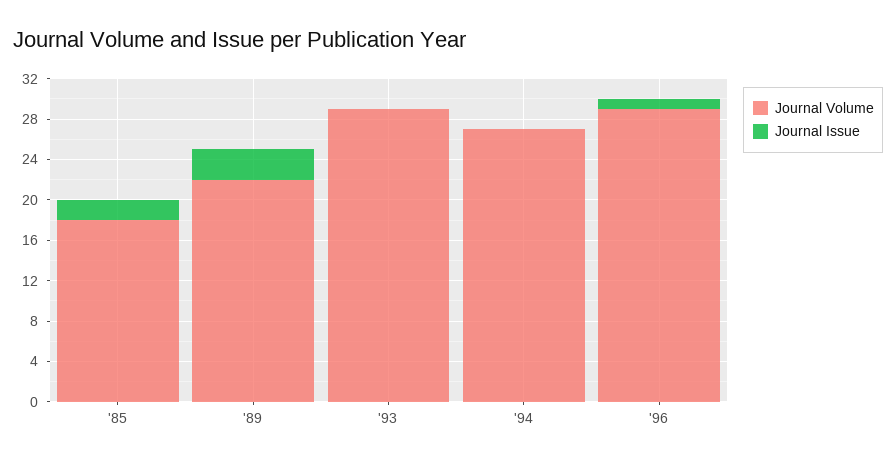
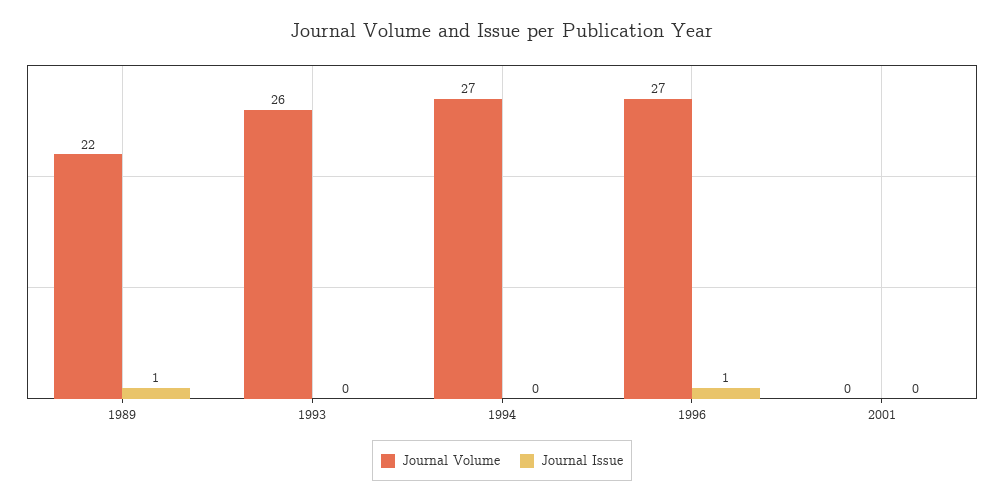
Journal Volume, '85: 18 -> none
Journal Issue, '85: 2 -> none
Journal Issue, '89: 3 -> 1
Journal Volume, '93: 29 -> 26
Journal Volume, '96: 29 -> 27
Journal Volume, 2001: none -> 0
Journal Issue, 2001: none -> 0

